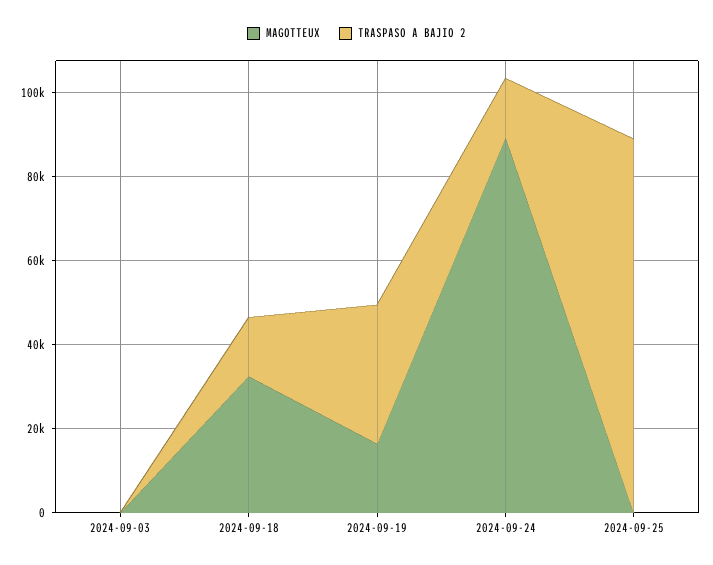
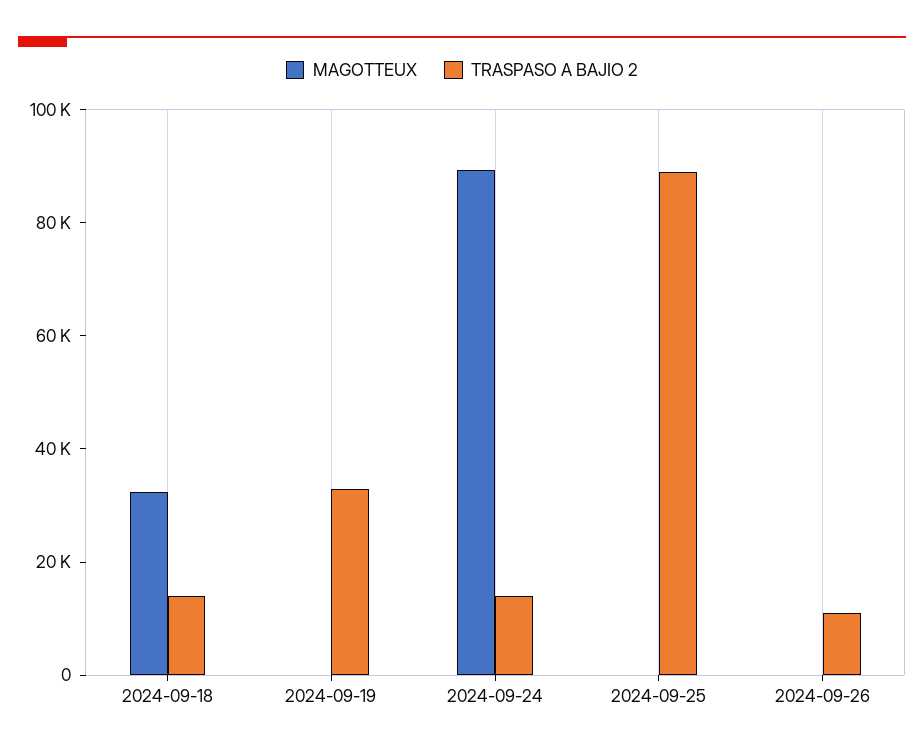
MAGOTTEUX, 2024-09-03: 0 -> none
TRASPASO A BAJIO 2, 2024-09-03: 0 -> none
MAGOTTEUX, 2024-09-19: 15000 -> 0
MAGOTTEUX, 2024-09-26: none -> 0
TRASPASO A BAJIO 2, 2024-09-26: none -> 10000

